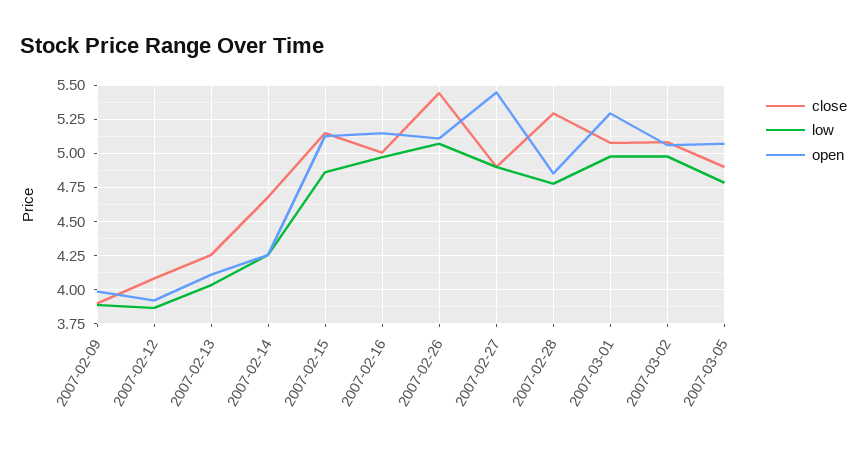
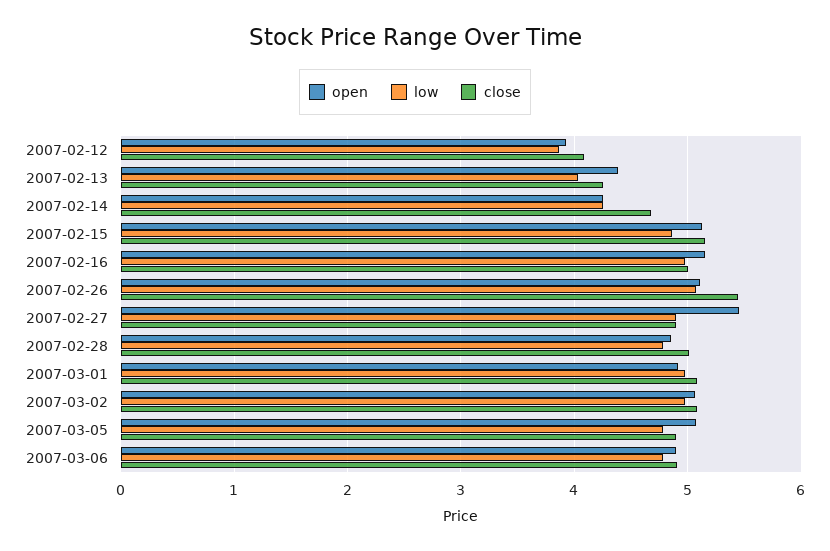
close, 2007-02-09: 3.9 -> none
low, 2007-02-09: 3.9 -> none
open, 2007-02-09: 4 -> none
open, 2007-02-13: 4.1 -> 4.4
close, 2007-02-28: 5.3 -> 5
open, 2007-03-01: 5.3 -> 4.9
open, 2007-03-06: none -> 4.9
low, 2007-03-06: none -> 4.8
close, 2007-03-06: none -> 4.9

